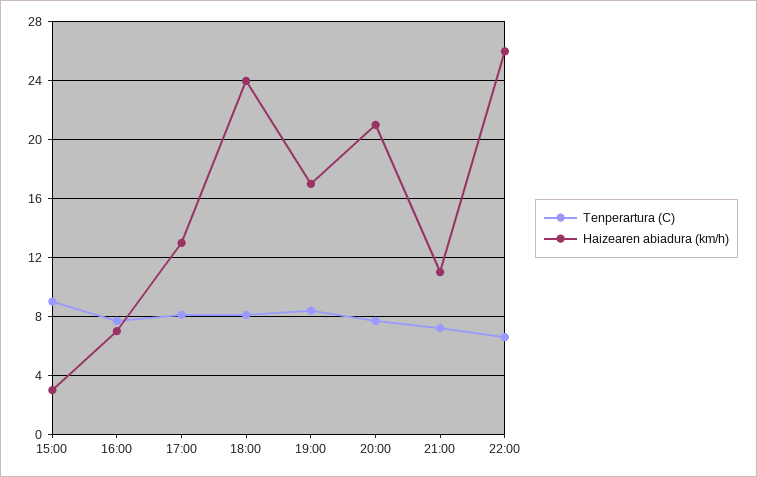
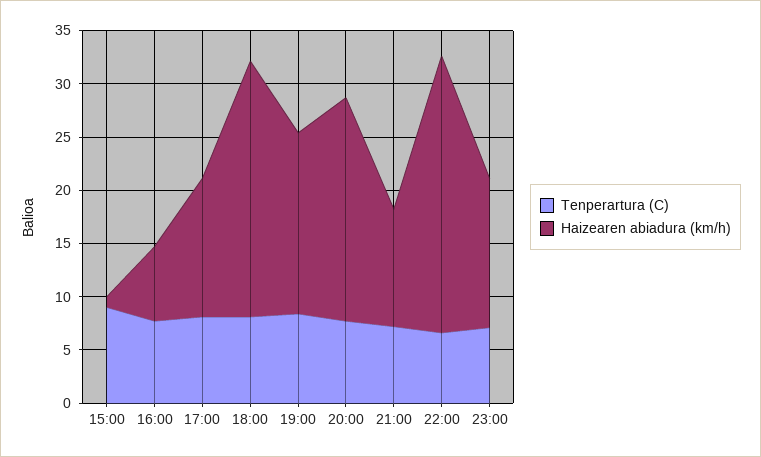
Haizearen abiadura (km/h), 15:00: 3 -> 1
Tenperartura (C), 23:00: none -> 7
Haizearen abiadura (km/h), 23:00: none -> 14

